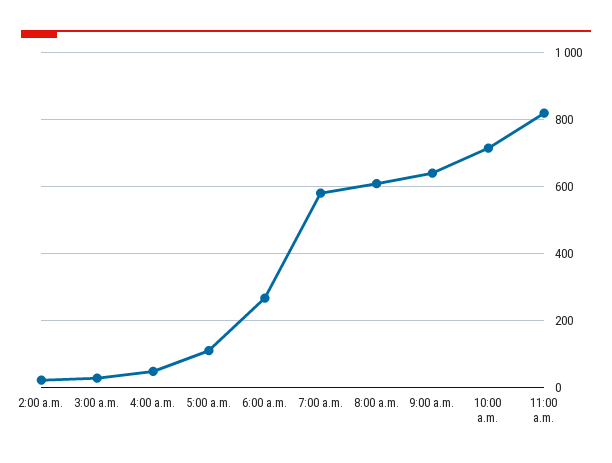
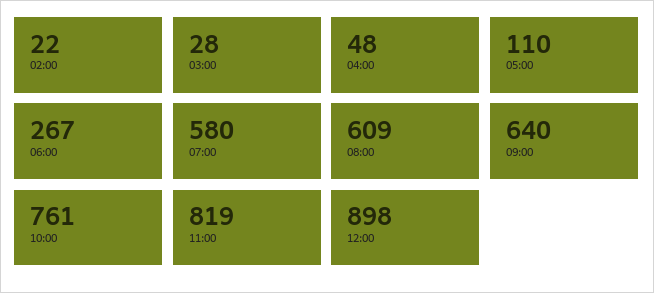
10:00 a.m.: 720 -> 761
12:00: none -> 898

